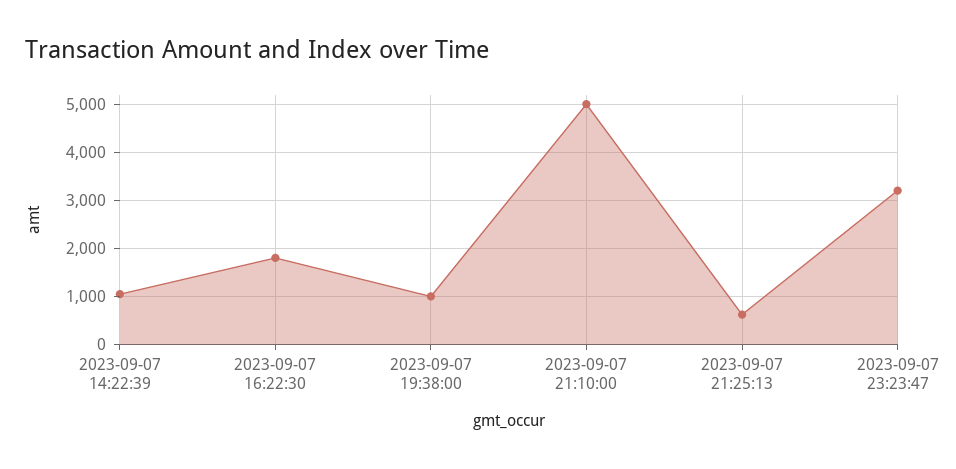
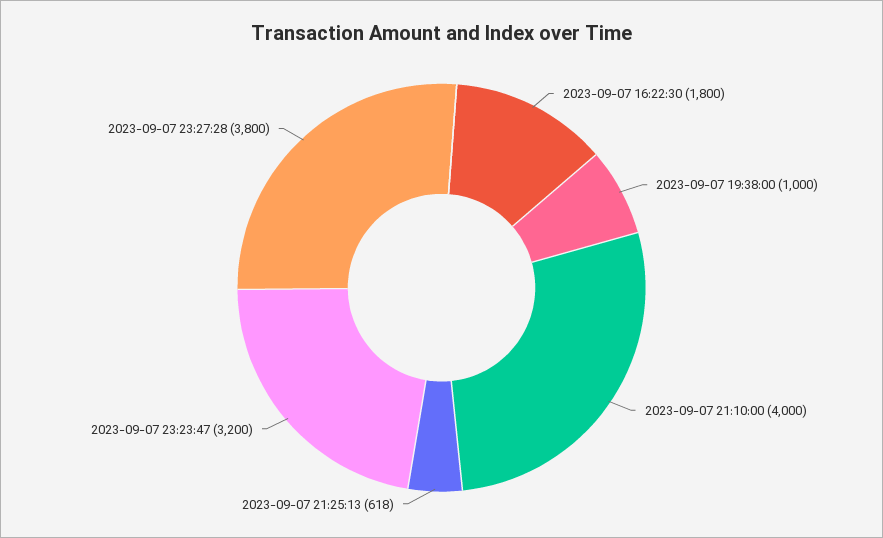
2023-09-07 14:22:39: 1000 -> none
2023-09-07 21:10:00: 5000 -> 4000
2023-09-07 23:27:28: none -> 3800

